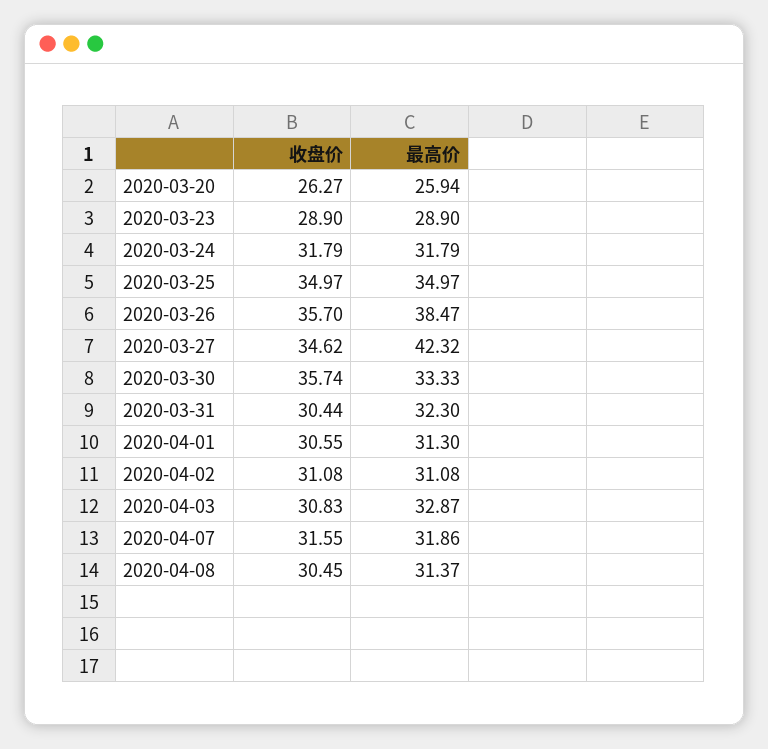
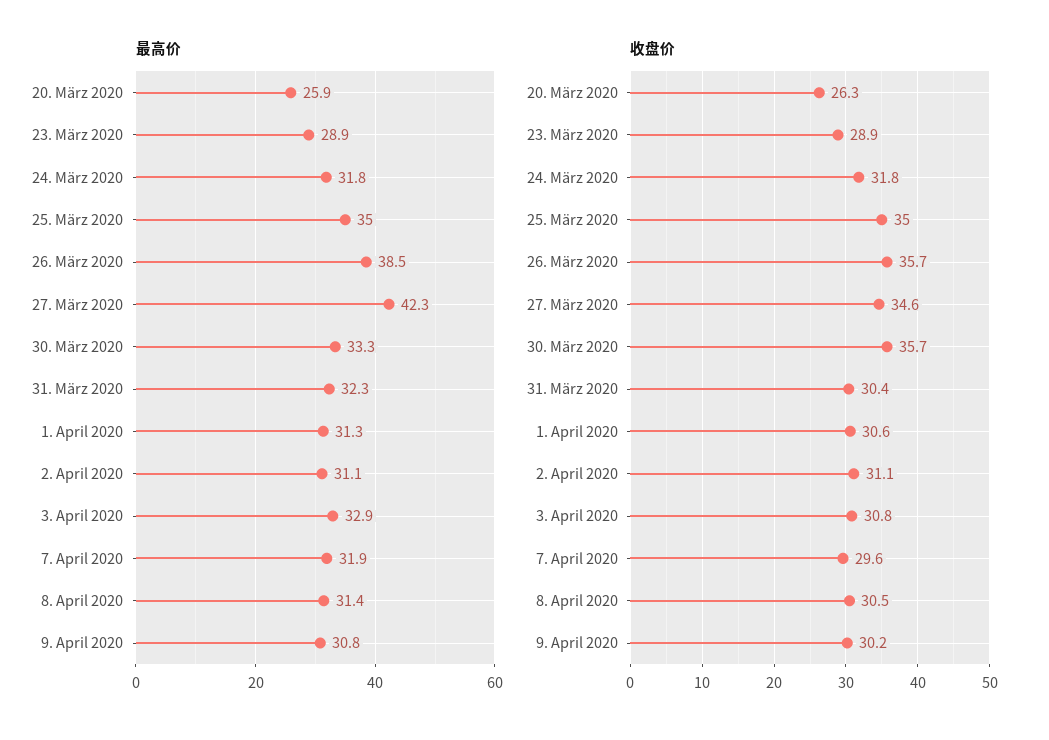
收盘价, 2020-04-07: 31.55 -> 29.6
最高价, 9. April 2020: none -> 30.8
收盘价, 9. April 2020: none -> 30.2

